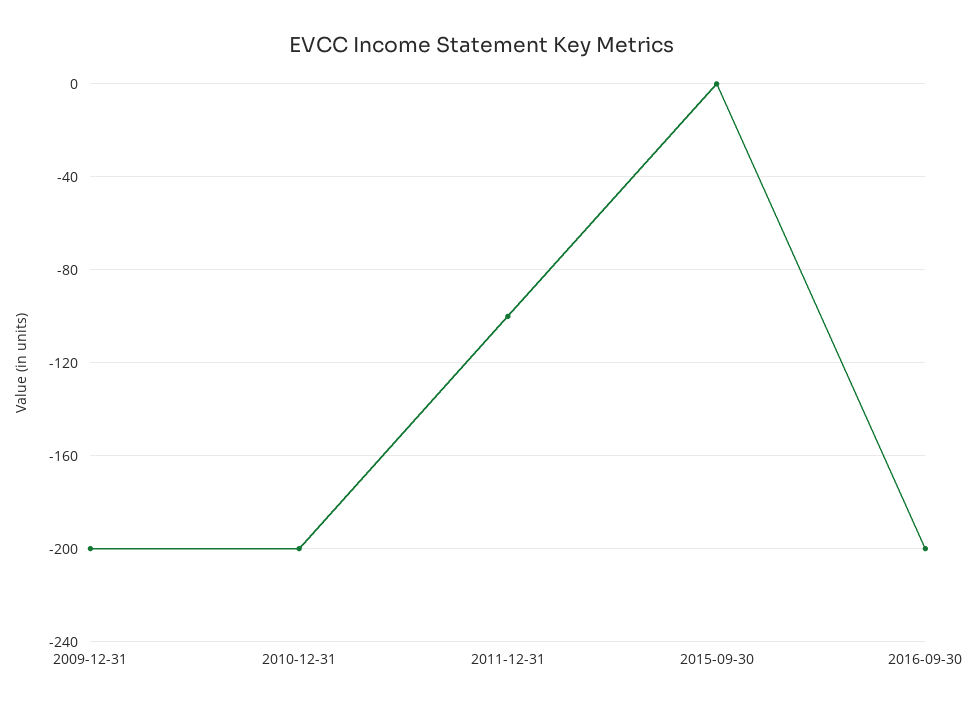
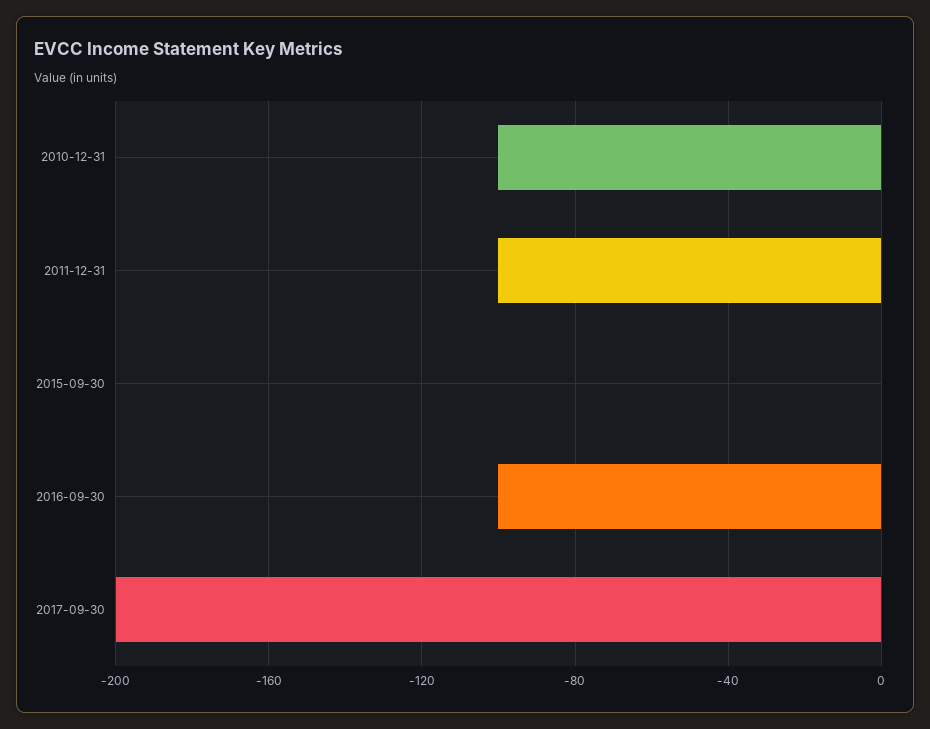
2009-12-31: -200 -> none
2010-12-31: -200 -> -100
2016-09-30: -200 -> -100
2017-09-30: none -> -200

